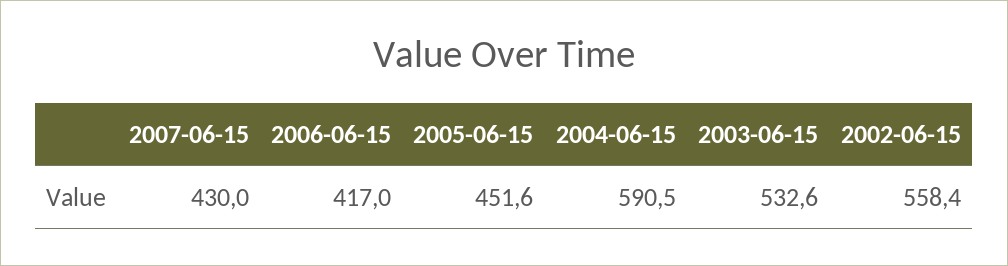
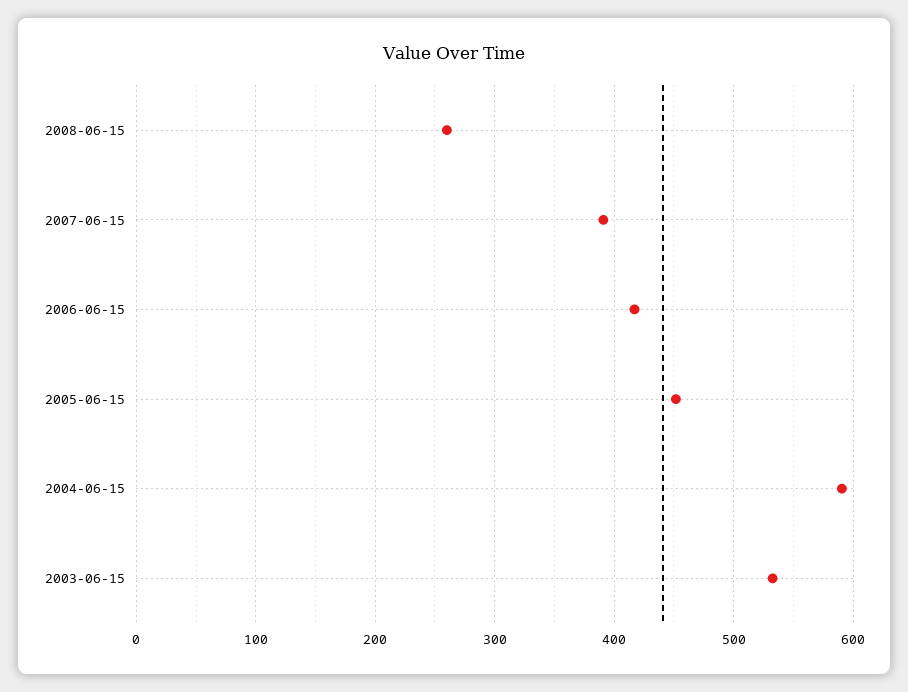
2007-06-15: 430 -> 390
2002-06-15: 558.4 -> none
2008-06-15: none -> 260

